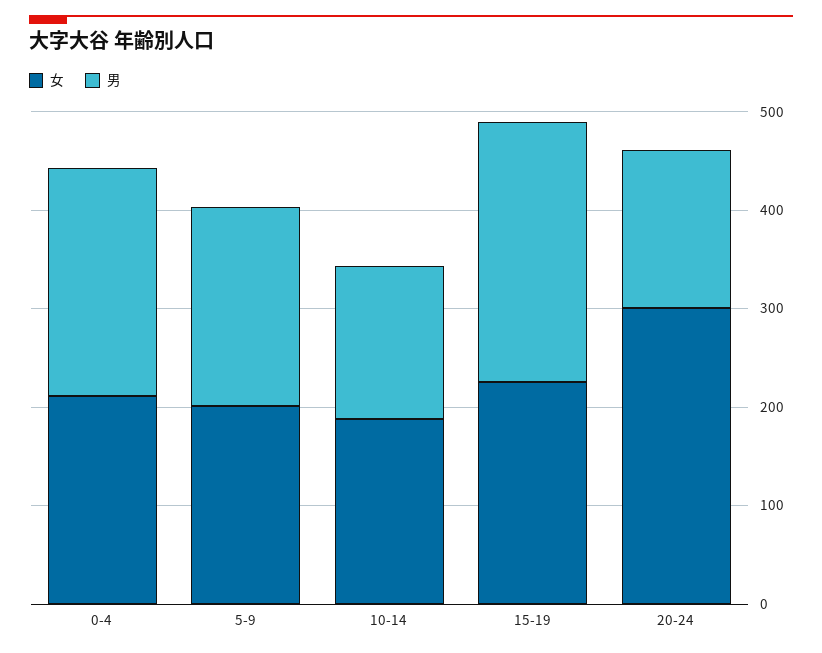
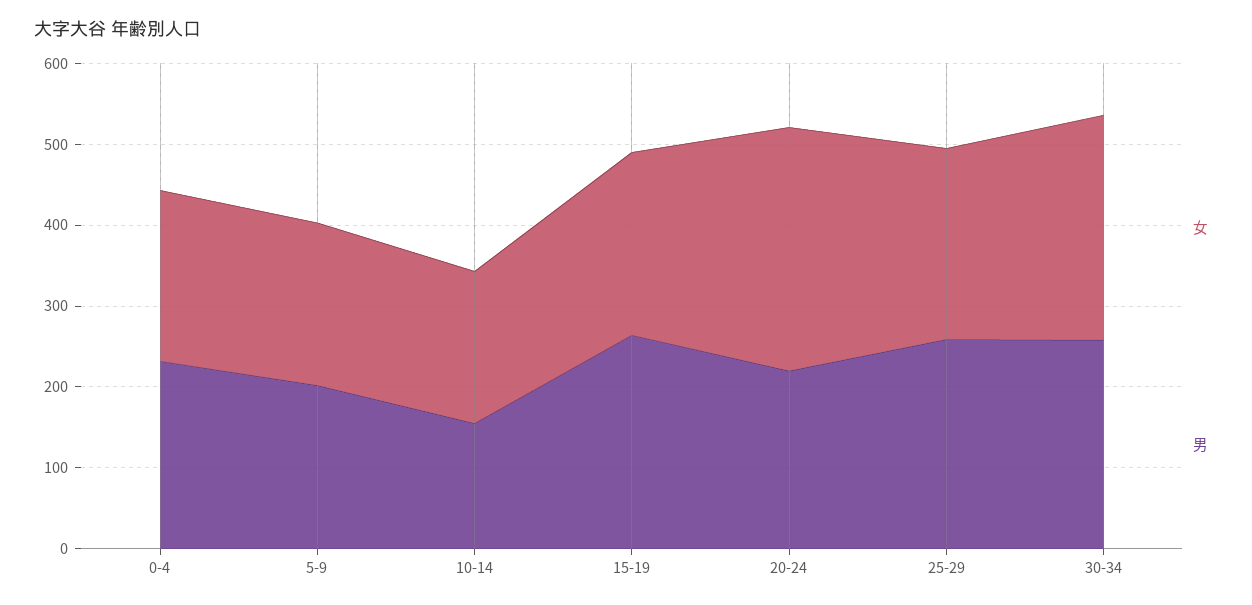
男, 20-24: 160 -> 220
女, 25-29: none -> 240
男, 25-29: none -> 260
女, 30-34: none -> 280
男, 30-34: none -> 260

